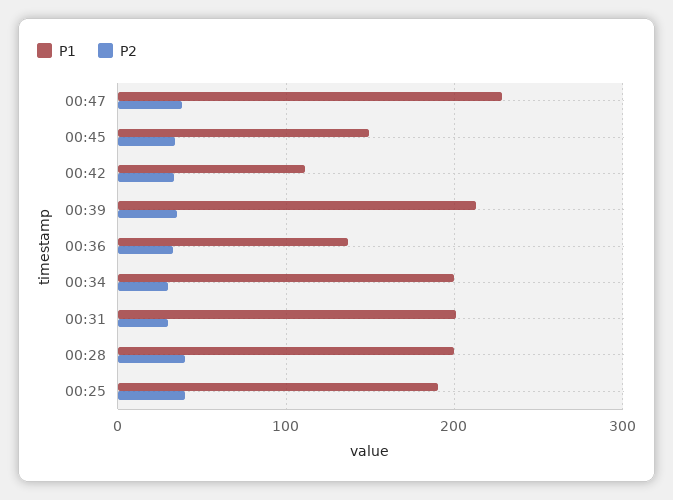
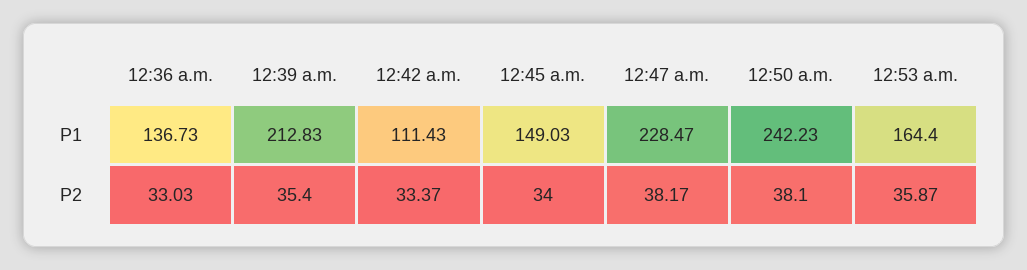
P1, 00:34: 200 -> none
P2, 00:34: 30 -> none
P1, 00:31: 200 -> none
P2, 00:31: 30 -> none
P1, 00:28: 200 -> none
P2, 00:28: 40 -> none
P1, 00:25: 190 -> none
P2, 00:25: 40 -> none
P1, 12:50 a.m.: none -> 242.23
P1, 12:53 a.m.: none -> 164.4
P2, 12:50 a.m.: none -> 38.1
P2, 12:53 a.m.: none -> 35.87

